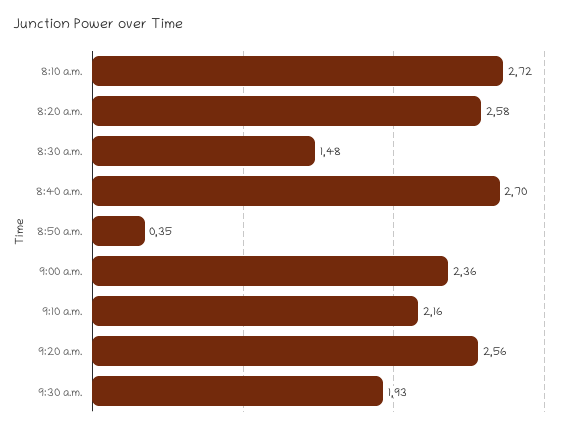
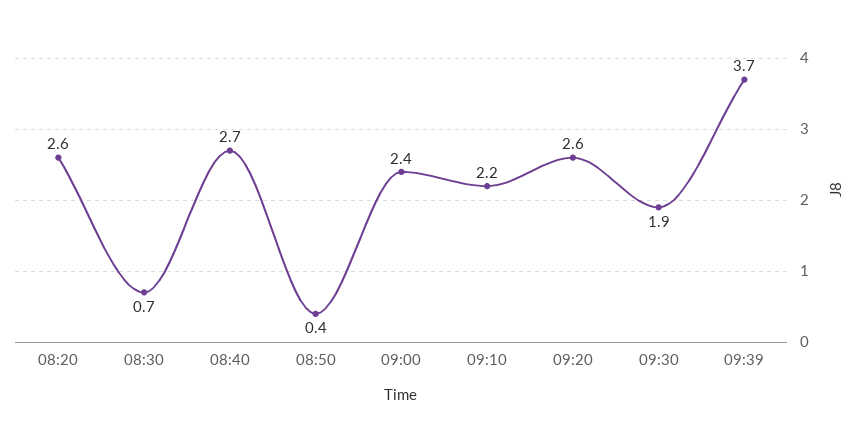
8:10 a.m.: 2.72 -> none
8:30 a.m.: 1.48 -> 0.7
09:39: none -> 3.7

